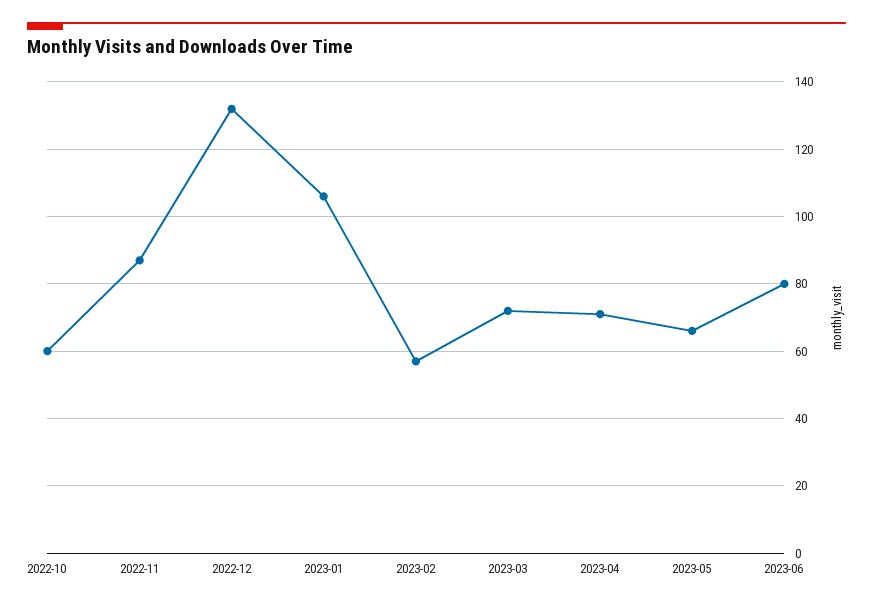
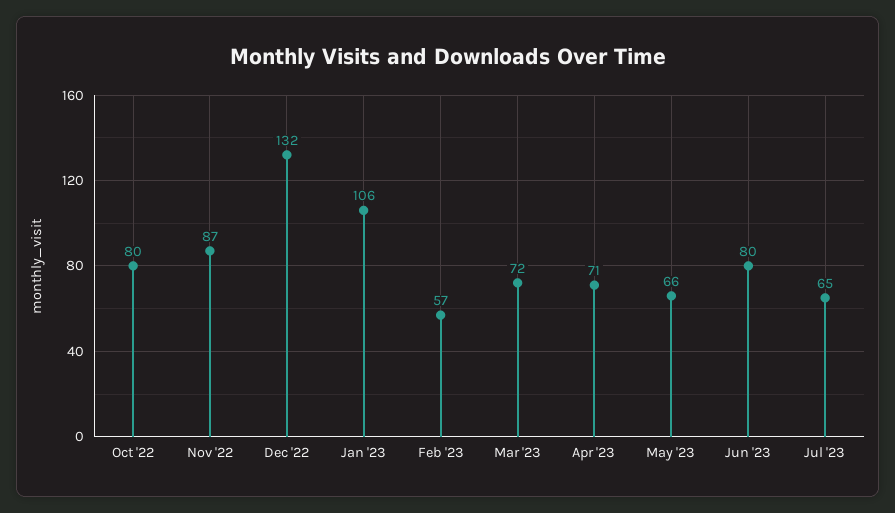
2022-10: 60 -> 80
Jul '23: none -> 65

